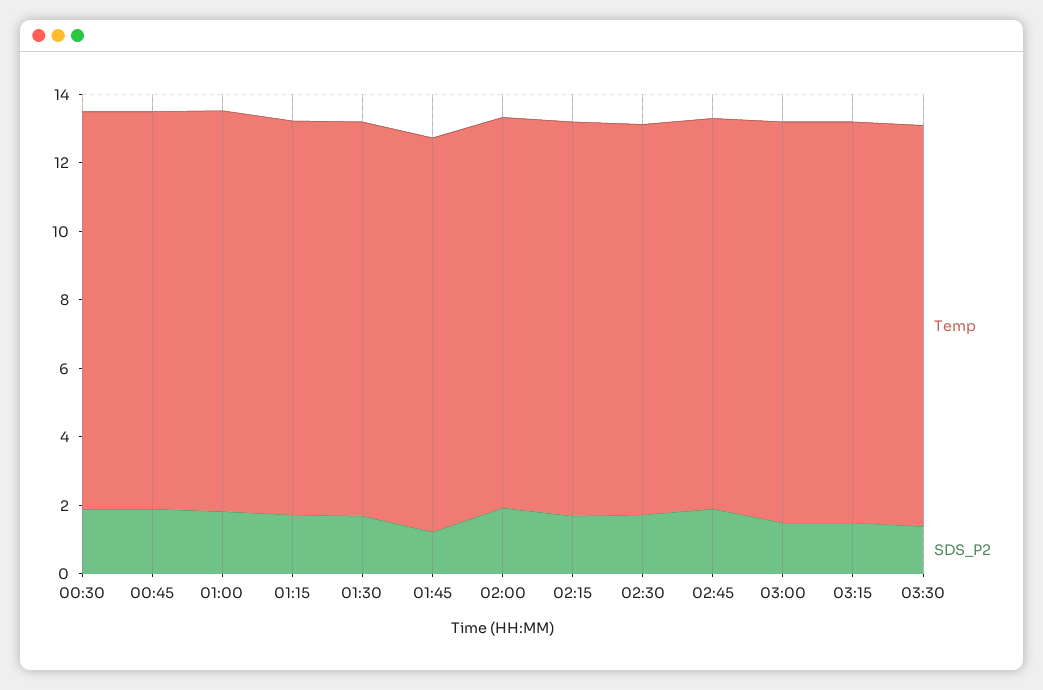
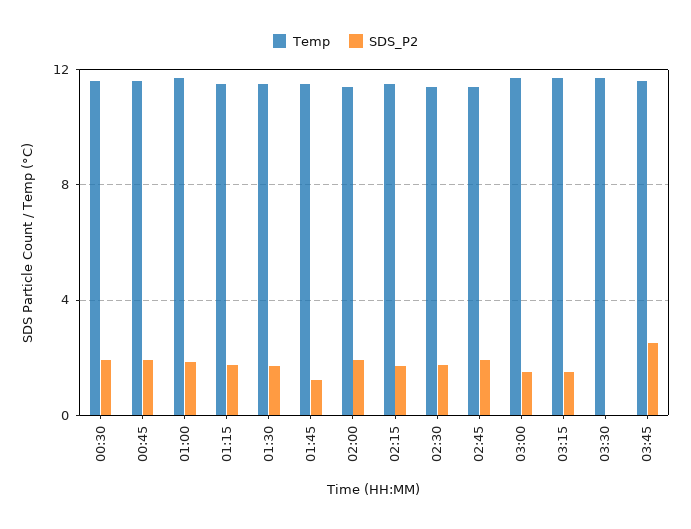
SDS_P2, 03:30: 1.5 -> 0
Temp, 03:45: none -> 11.5
SDS_P2, 03:45: none -> 2.5

